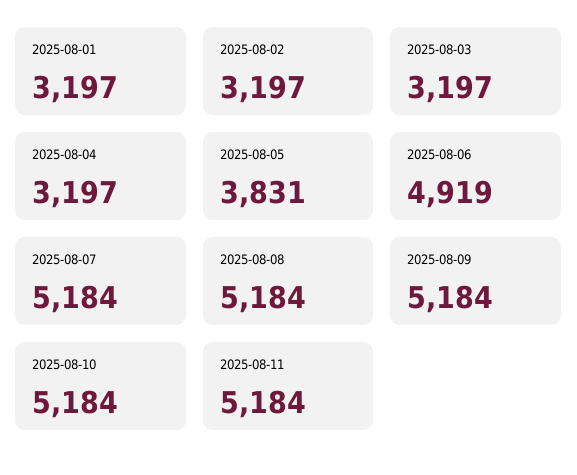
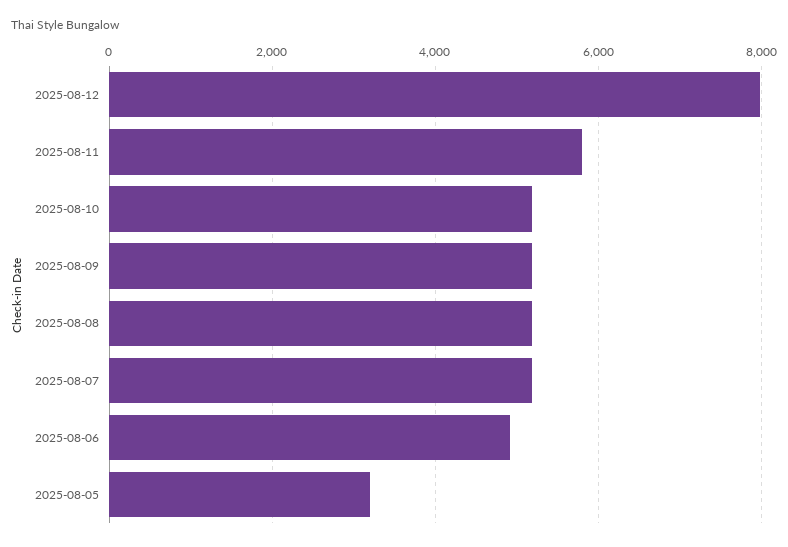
2025-08-01: 3197 -> none
2025-08-02: 3197 -> none
2025-08-03: 3197 -> none
2025-08-04: 3197 -> none
2025-08-05: 3831 -> 3200
2025-08-11: 5184 -> 5800
2025-08-12: none -> 8000

